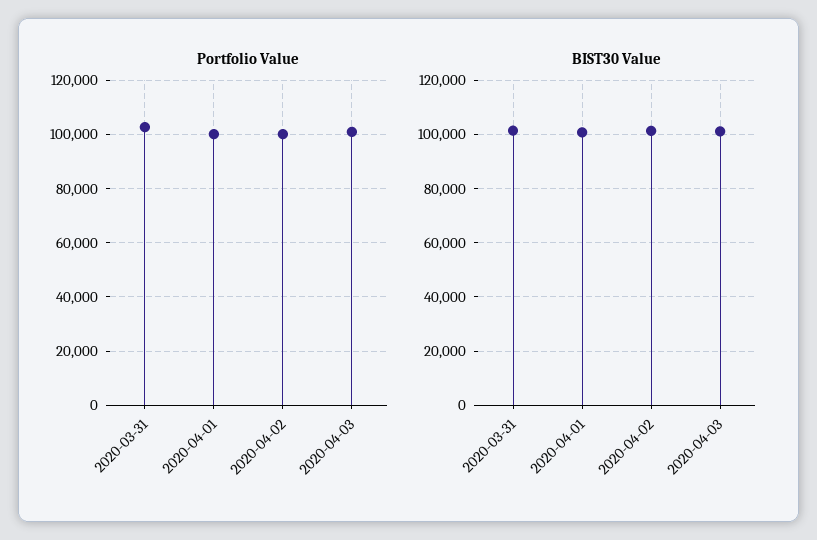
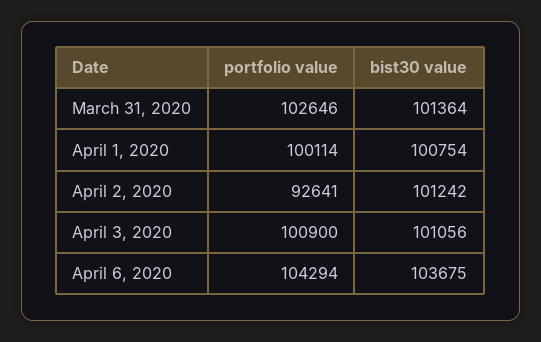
Portfolio Value, 2020-04-02: 100000 -> 92641
Portfolio Value, April 6, 2020: none -> 104294
BIST30 Value, April 6, 2020: none -> 103675

